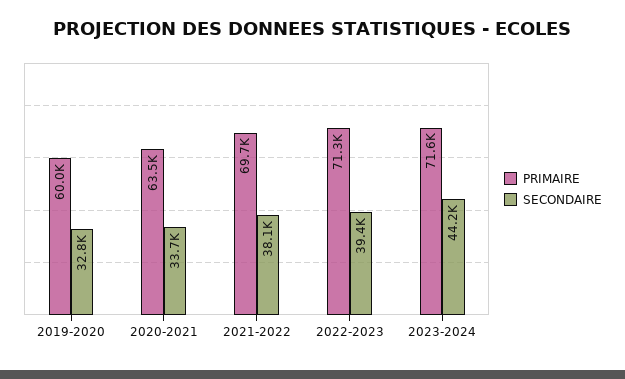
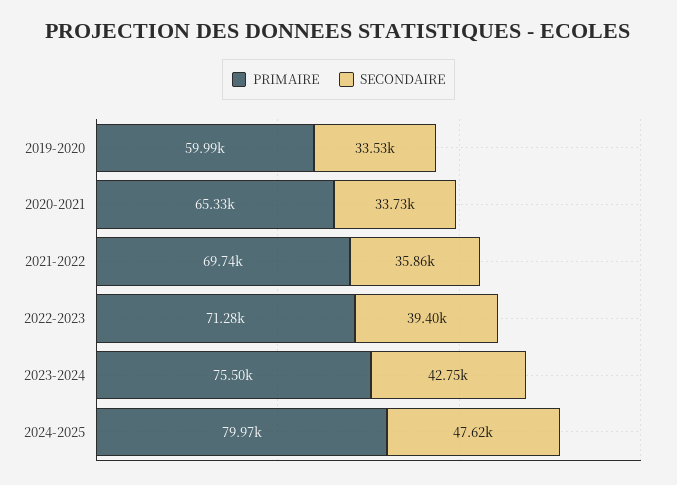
SECONDAIRE, 2019-2020: 32800 -> 33530
PRIMAIRE, 2020-2021: 63500 -> 65330
SECONDAIRE, 2021-2022: 38100 -> 35860
PRIMAIRE, 2023-2024: 71600 -> 75500
SECONDAIRE, 2023-2024: 44200 -> 42750
PRIMAIRE, 2024-2025: none -> 79970
SECONDAIRE, 2024-2025: none -> 47620

